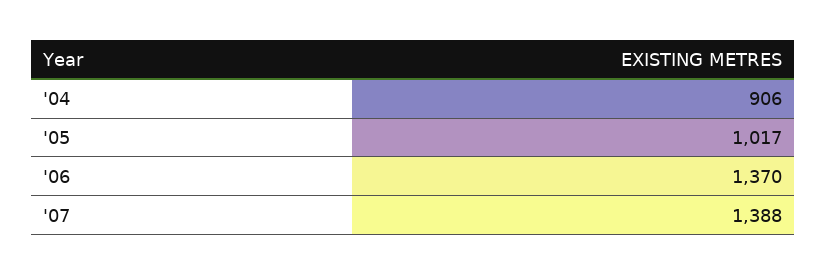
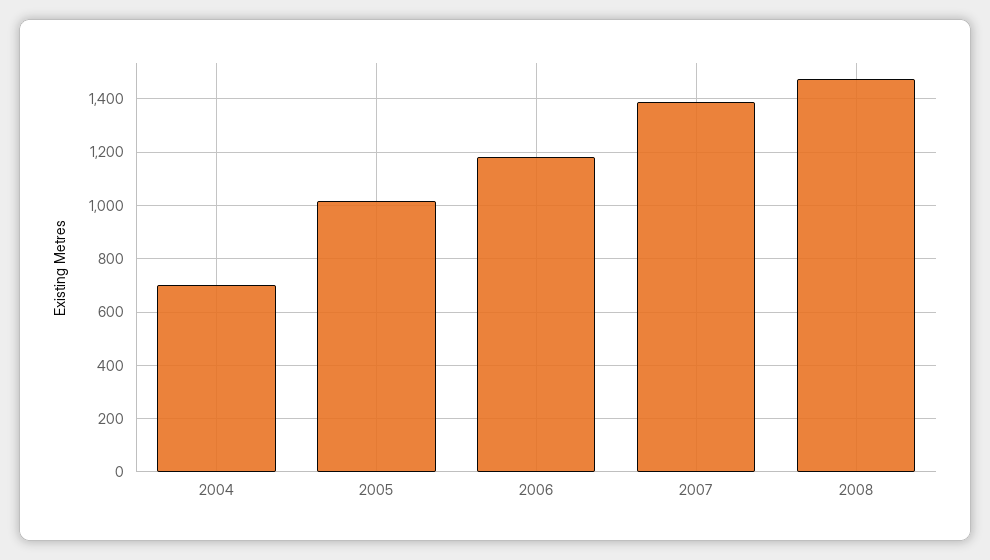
'04: 906 -> 700
'06: 1370 -> 1175
2008: none -> 1475

